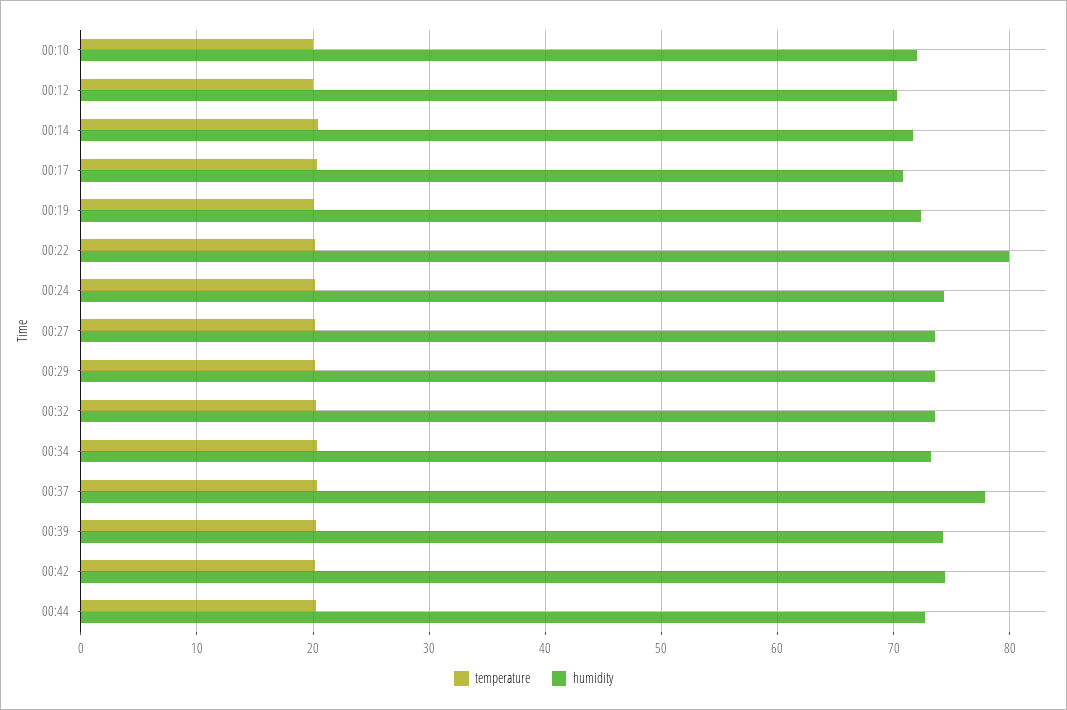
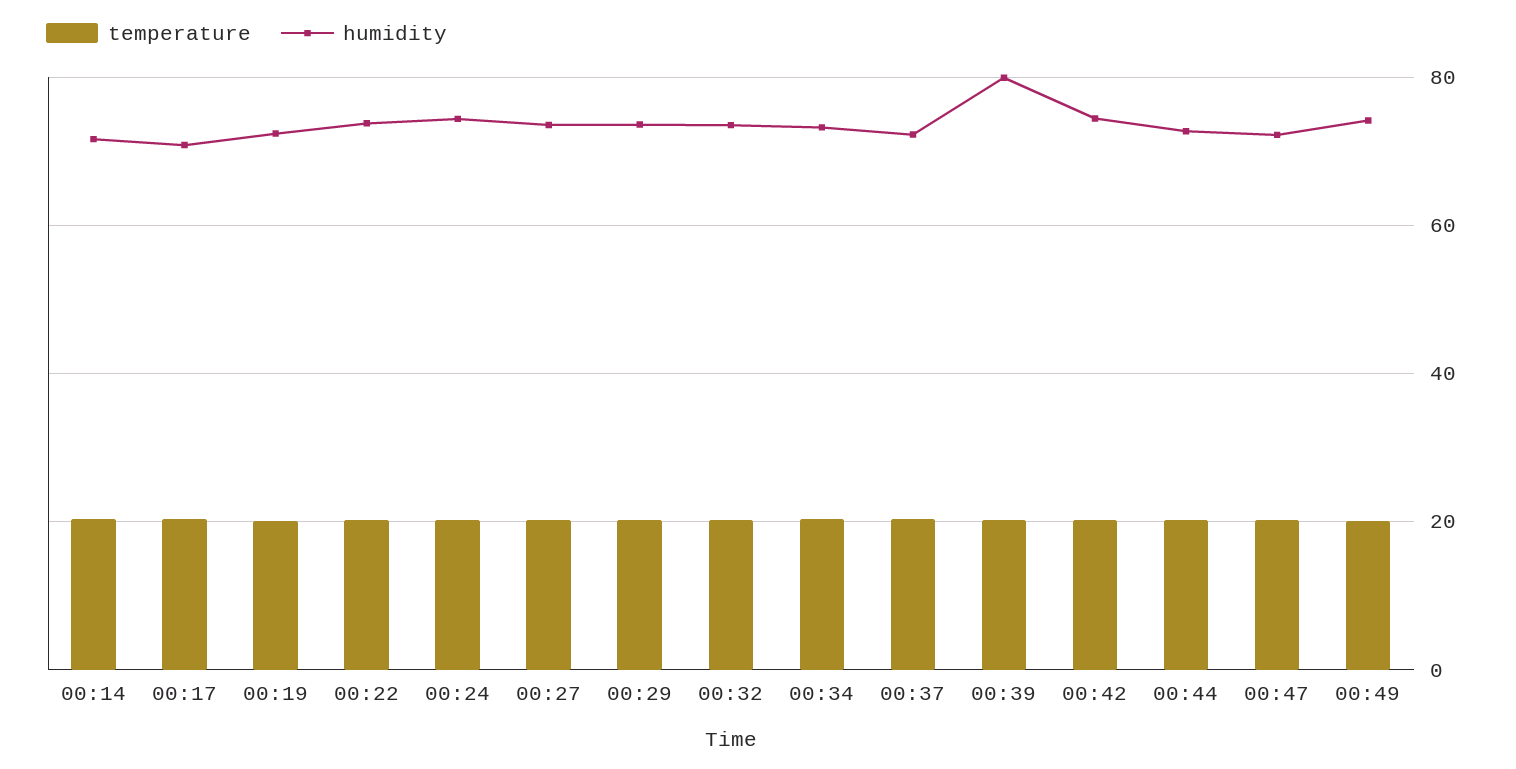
temperature, 00:10: 20 -> none
humidity, 00:10: 72 -> none
temperature, 00:12: 20 -> none
humidity, 00:12: 70 -> none
humidity, 00:22: 80 -> 74
humidity, 00:37: 78 -> 72
humidity, 00:39: 74 -> 80
temperature, 00:47: none -> 20
humidity, 00:47: none -> 72
temperature, 00:49: none -> 20
humidity, 00:49: none -> 74

